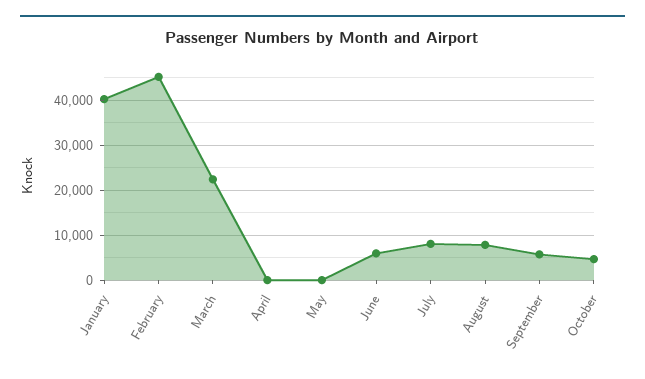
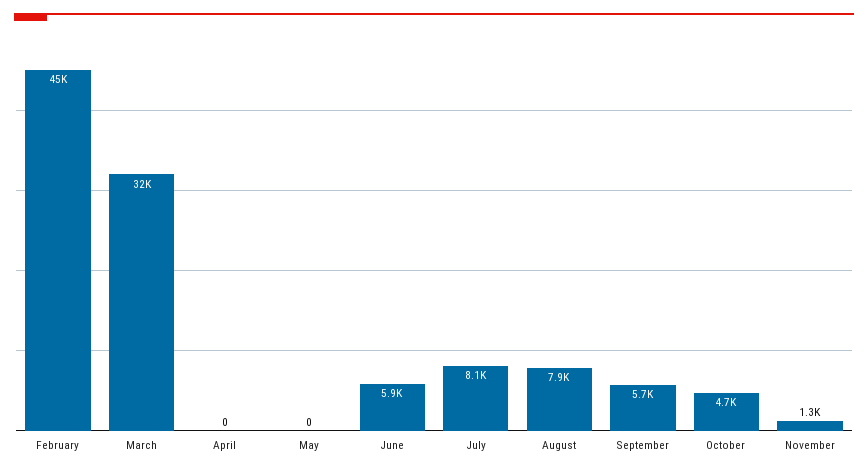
January: 40000 -> none
March: 22000 -> 32000
November: none -> 1300

